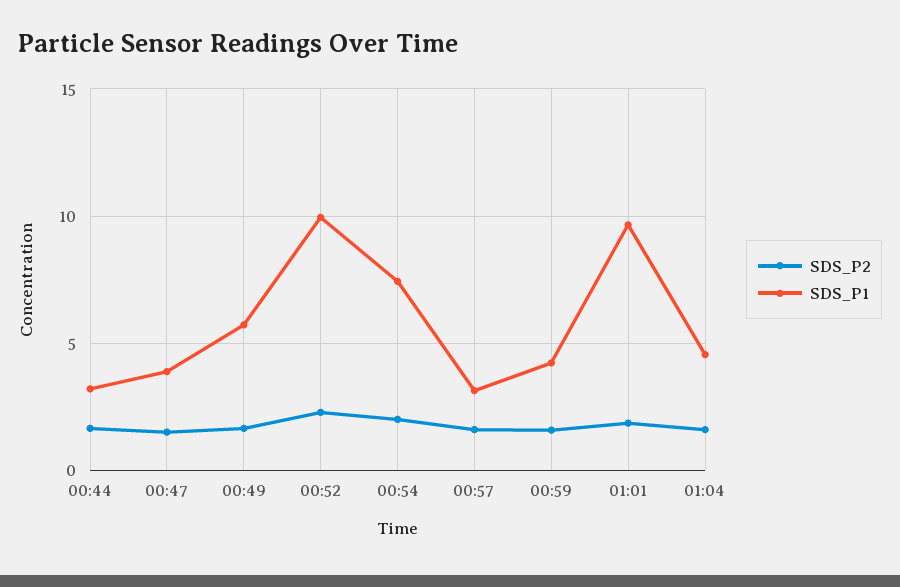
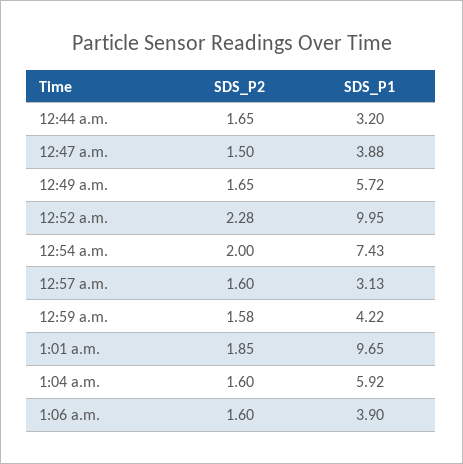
SDS_P1, 01:04: 4.5 -> 5.92
SDS_P2, 1:06 a.m.: none -> 1.6
SDS_P1, 1:06 a.m.: none -> 3.9

